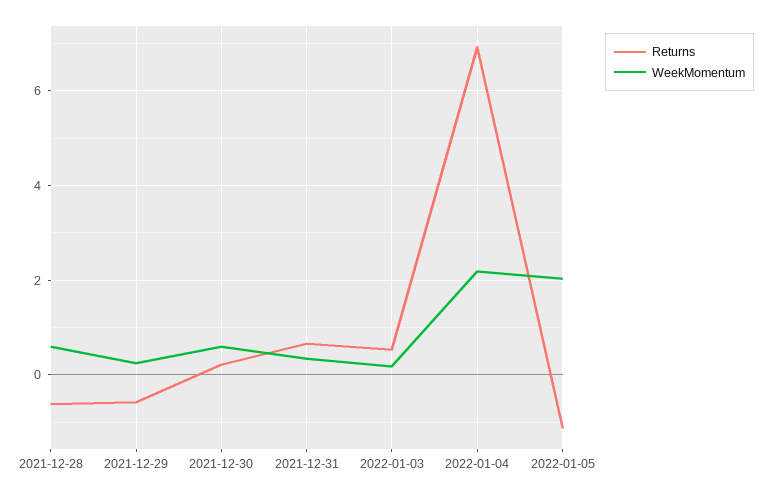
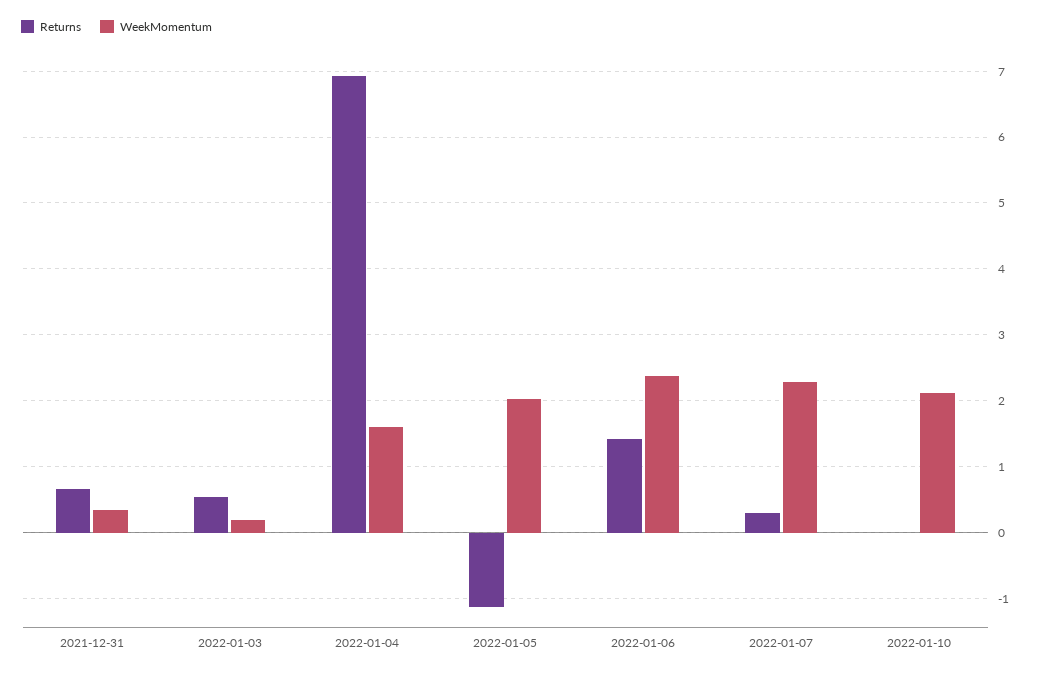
Returns, 2021-12-28: -0.6 -> none
WeekMomentum, 2021-12-28: 0.6 -> none
Returns, 2021-12-29: -0.6 -> none
WeekMomentum, 2021-12-29: 0.2 -> none
Returns, 2021-12-30: 0.2 -> none
WeekMomentum, 2021-12-30: 0.6 -> none
WeekMomentum, 2022-01-04: 2.2 -> 1.6
Returns, 2022-01-06: none -> 1.4
WeekMomentum, 2022-01-06: none -> 2.4
Returns, 2022-01-07: none -> 0.3
WeekMomentum, 2022-01-07: none -> 2.3
Returns, 2022-01-10: none -> 0
WeekMomentum, 2022-01-10: none -> 2.1

